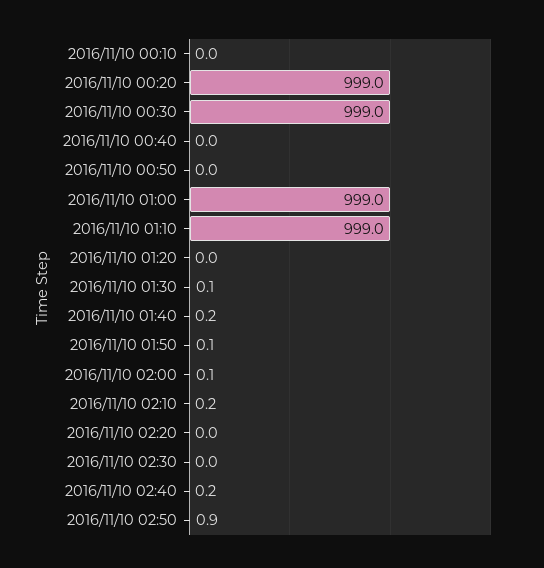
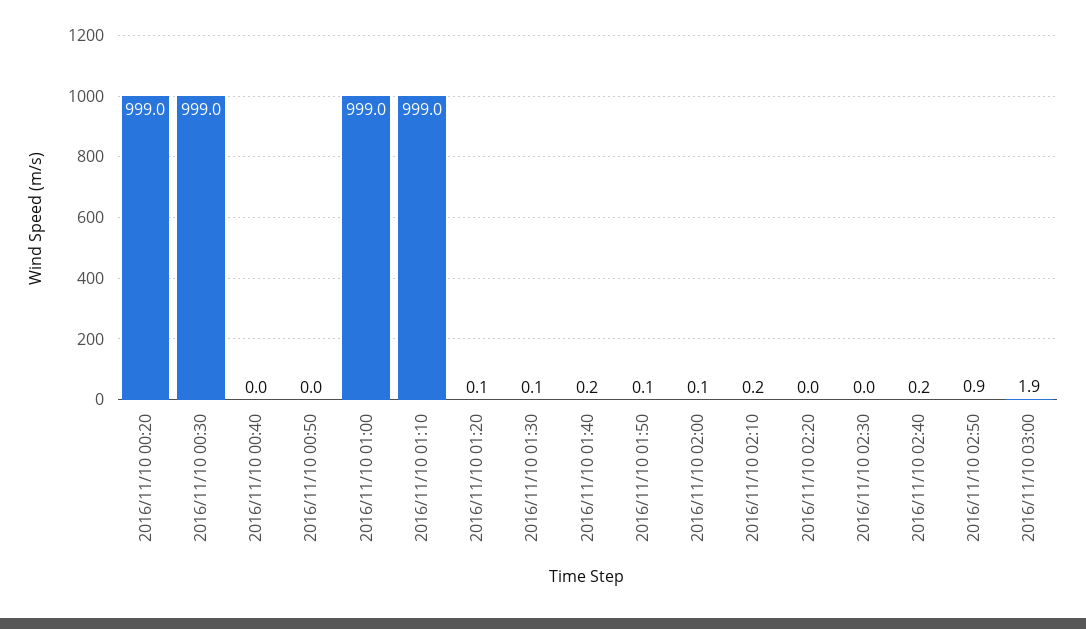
2016/11/10 00:10: 0 -> none
2016/11/10 01:20: 0 -> 0.1
2016/11/10 03:00: none -> 1.9

